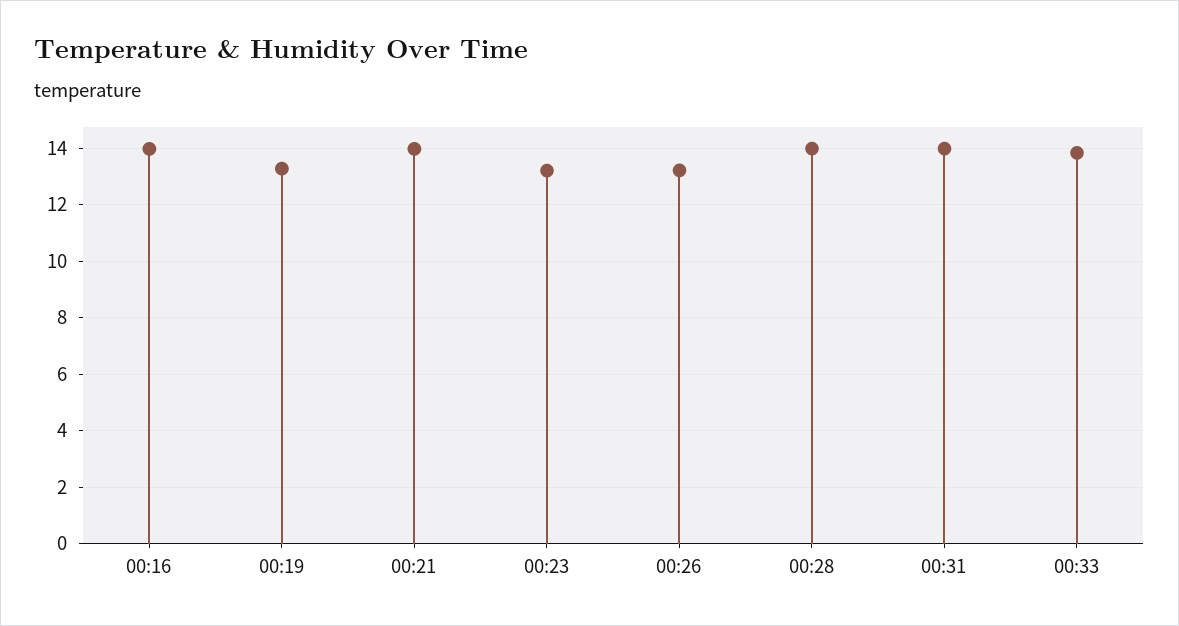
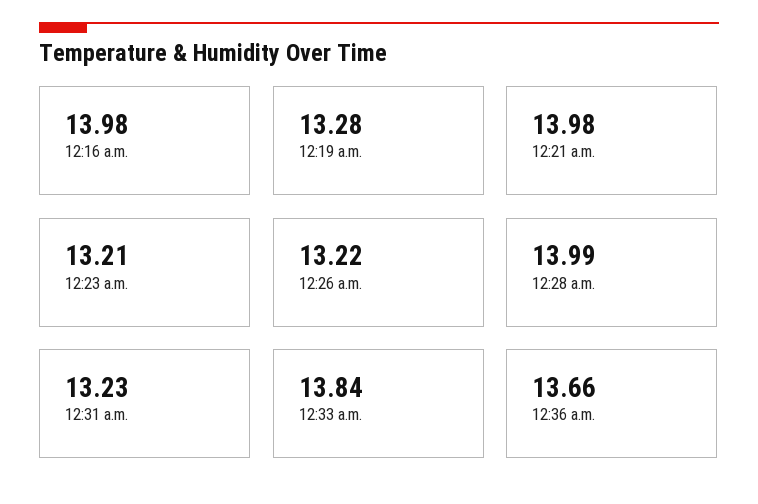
00:31: 14 -> 13.23
12:36 a.m.: none -> 13.66

